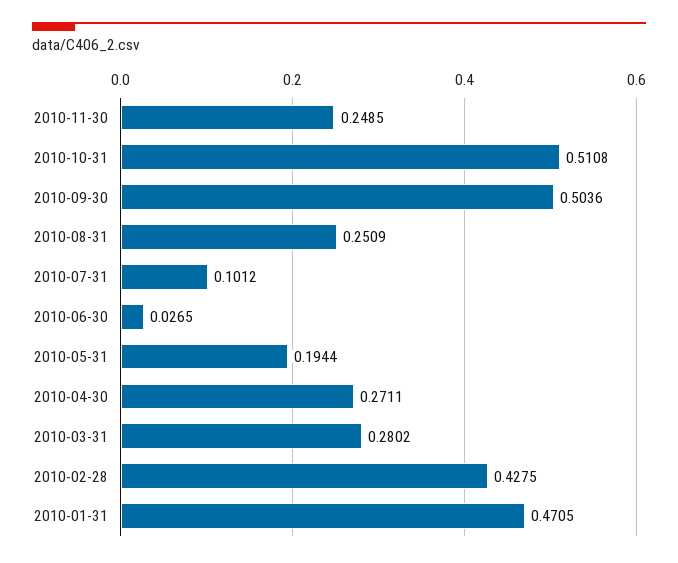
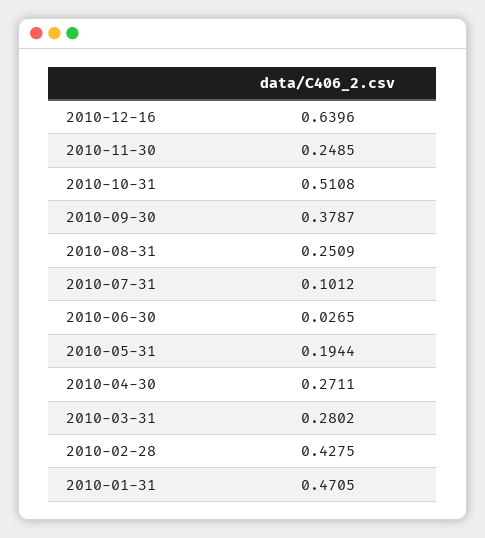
2010-09-30: 0.5036 -> 0.3787
2010-12-16: none -> 0.6396

